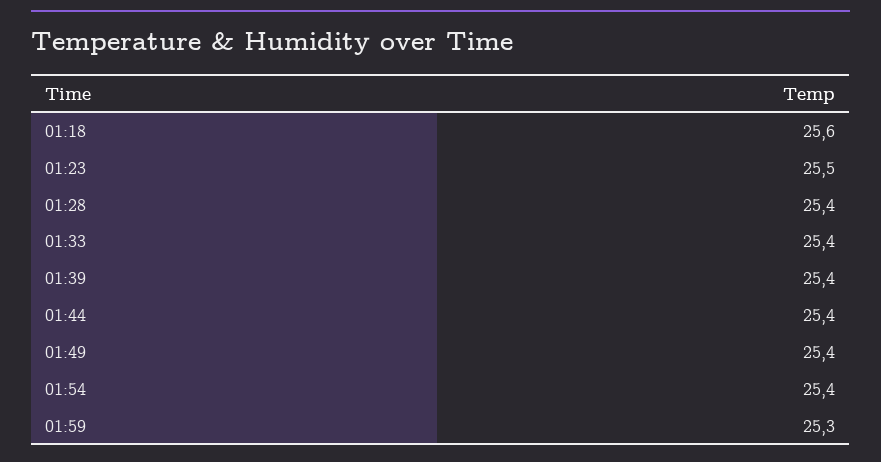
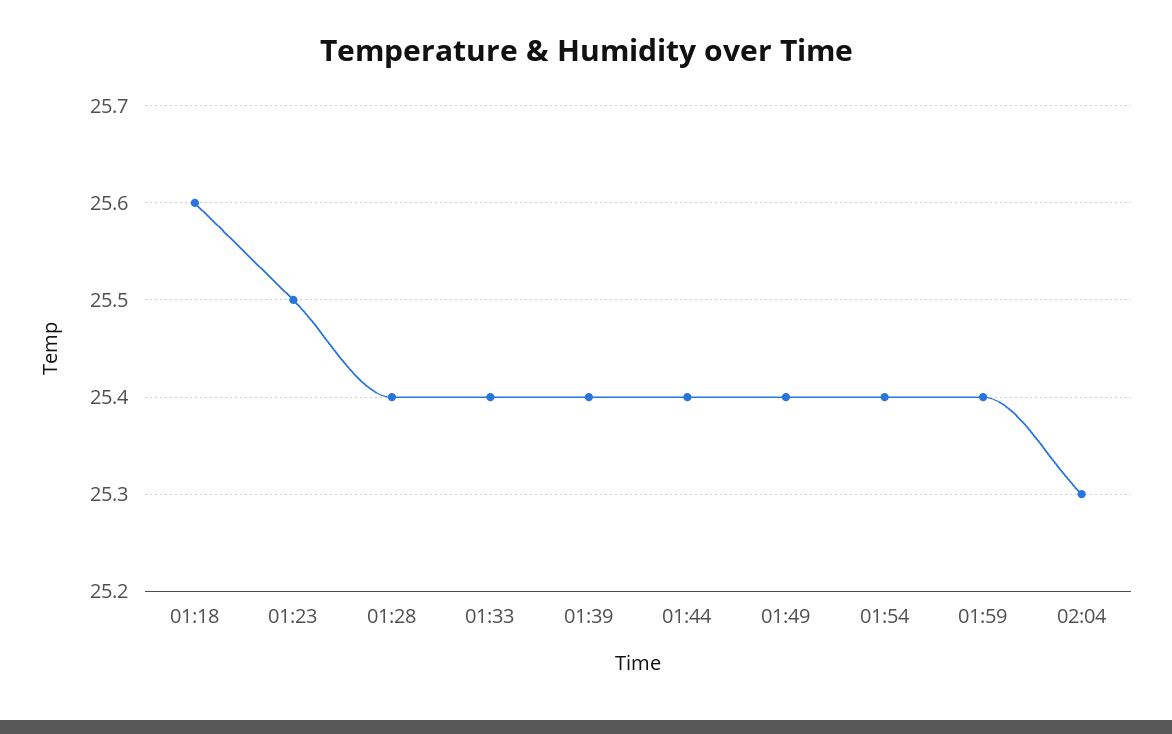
01:59: 25.3 -> 25.4
02:04: none -> 25.3

